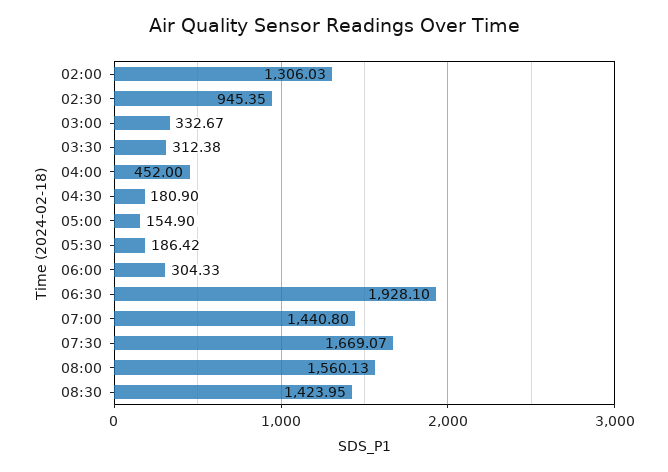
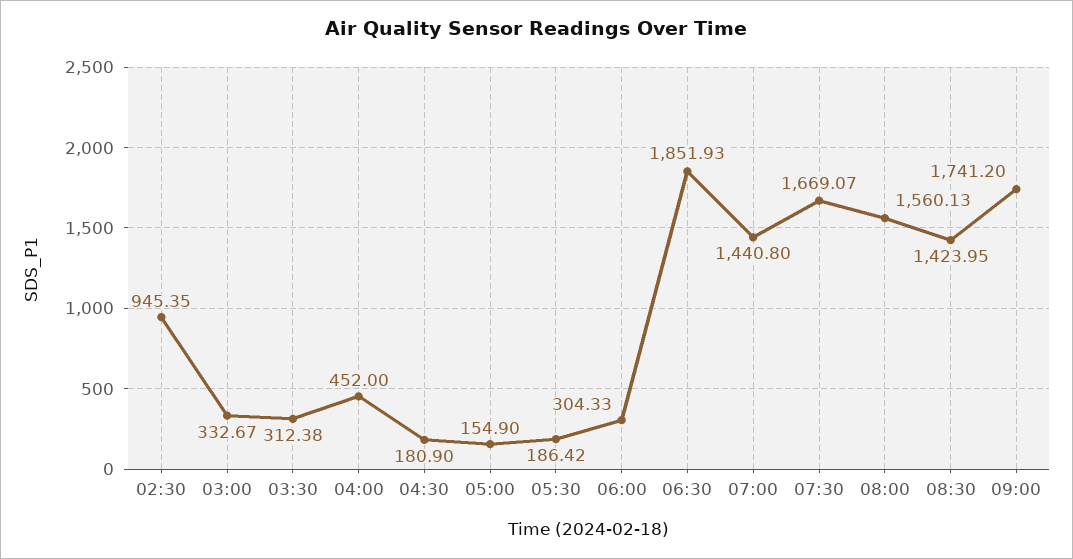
02:00: 1306.03 -> none
06:30: 1928.1 -> 1851.93
09:00: none -> 1741.2

